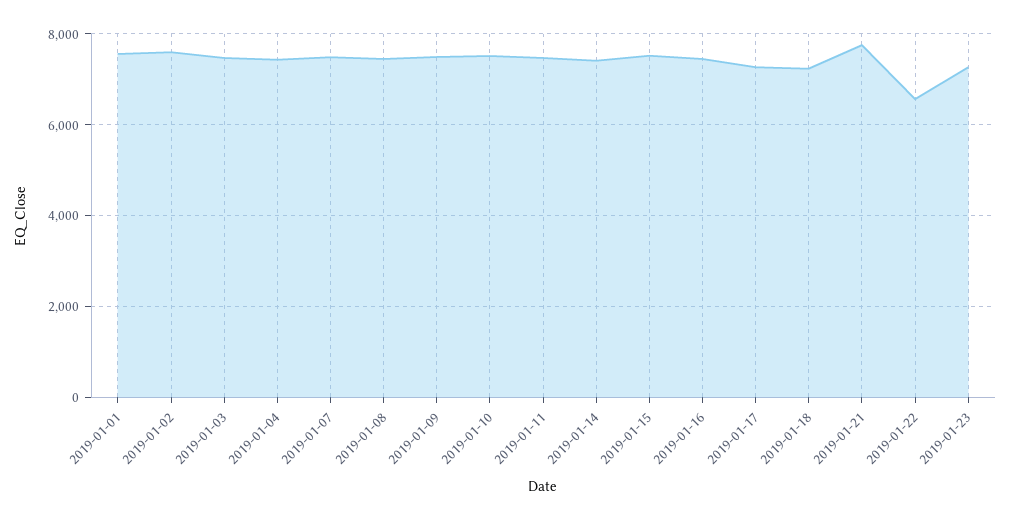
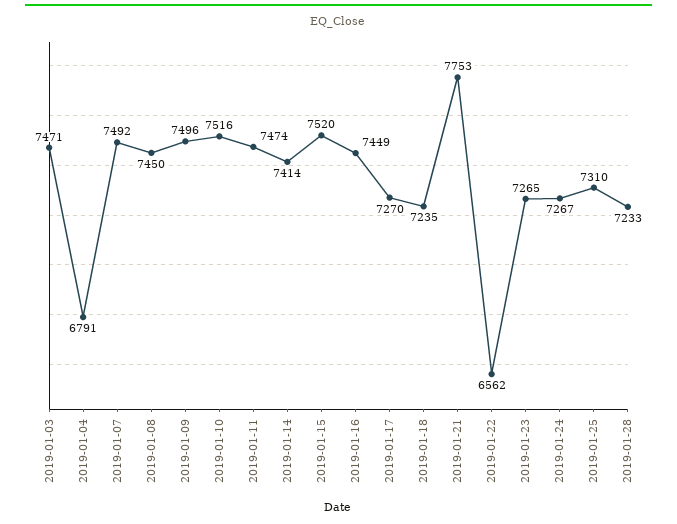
2019-01-01: 7600 -> none
2019-01-02: 7600 -> none
2019-01-04: 7400 -> 6791
2019-01-24: none -> 7267
2019-01-25: none -> 7310
2019-01-28: none -> 7233

